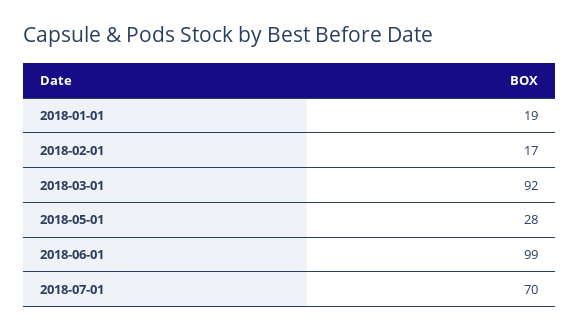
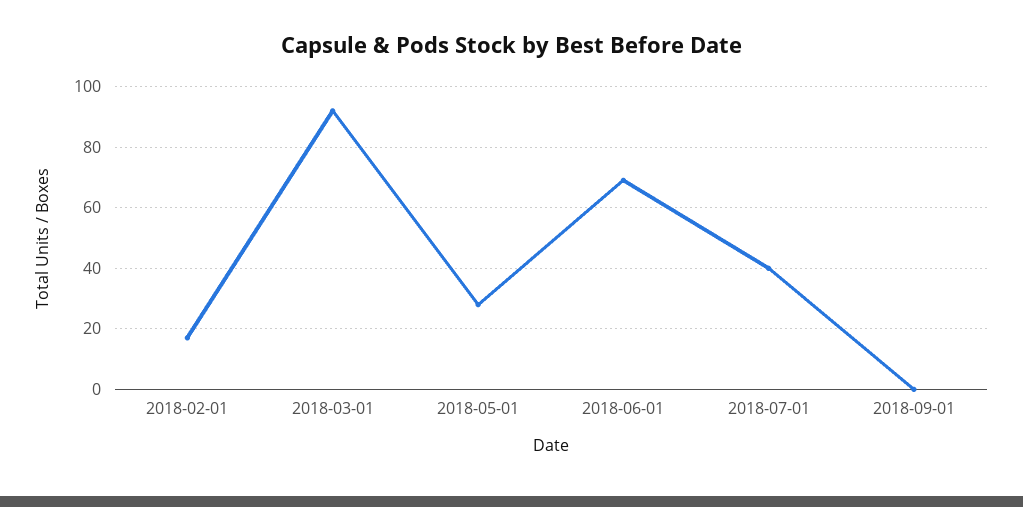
2018-01-01: 19 -> none
2018-06-01: 99 -> 70
2018-07-01: 70 -> 40
2018-09-01: none -> 0

